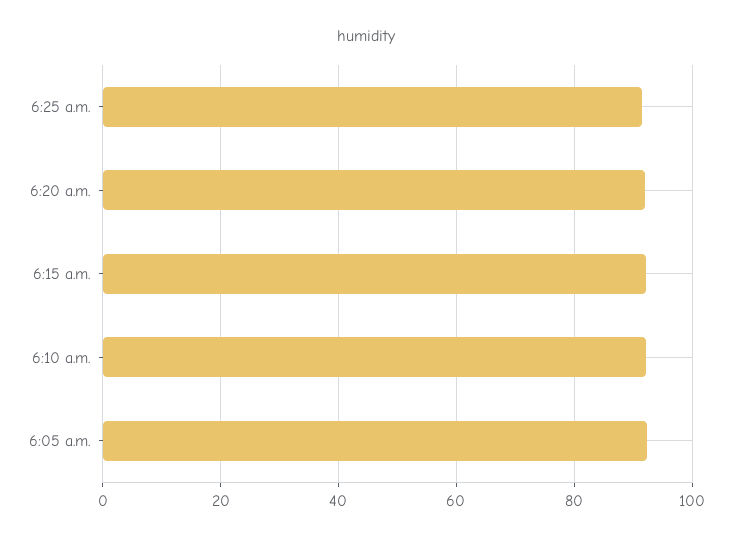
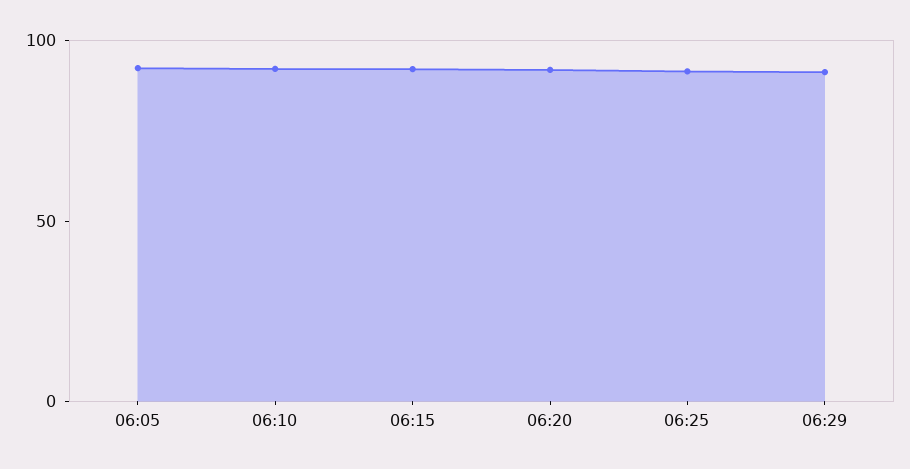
06:29: none -> 90

